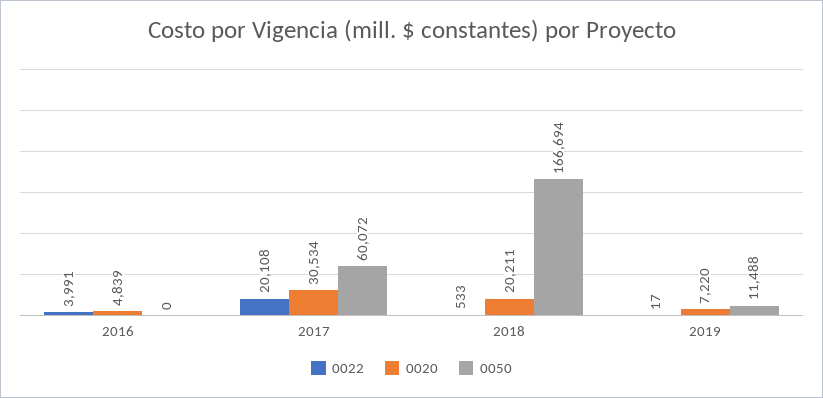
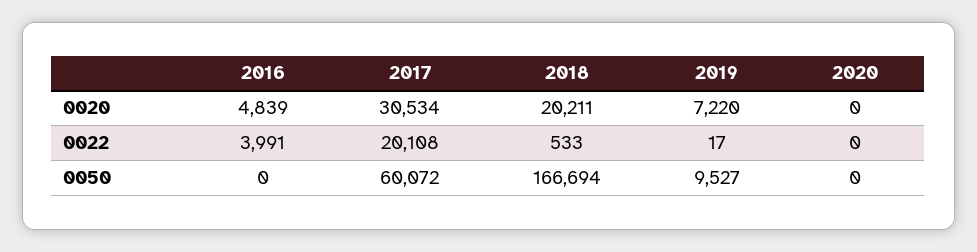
0050, 2019: 11488 -> 9527
0020, 2020: none -> 0
0022, 2020: none -> 0
0050, 2020: none -> 0

